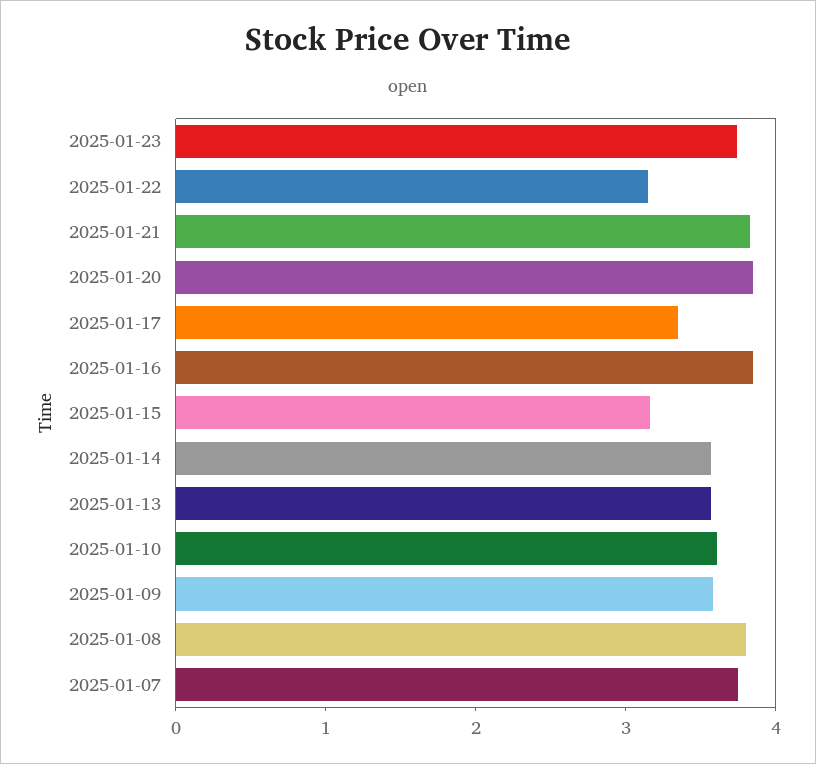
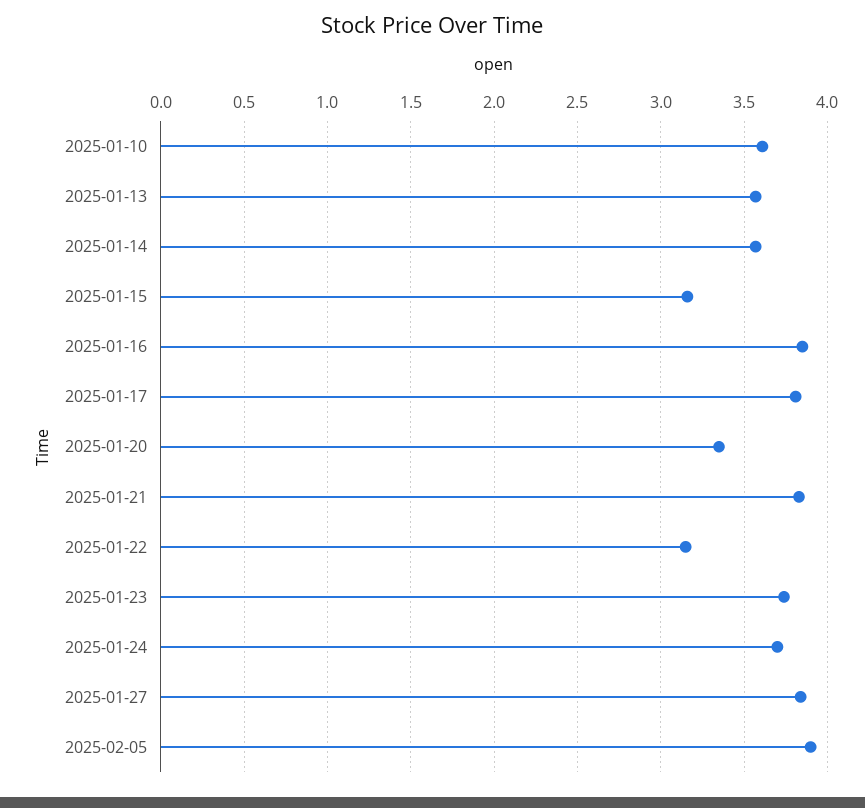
2025-01-20: 3.8 -> 3.35
2025-01-17: 3.4 -> 3.8
2025-01-09: 3.6 -> none
2025-01-08: 3.8 -> none
2025-01-07: 3.8 -> none
2025-01-24: none -> 3.7
2025-01-27: none -> 3.85
2025-02-05: none -> 3.9

